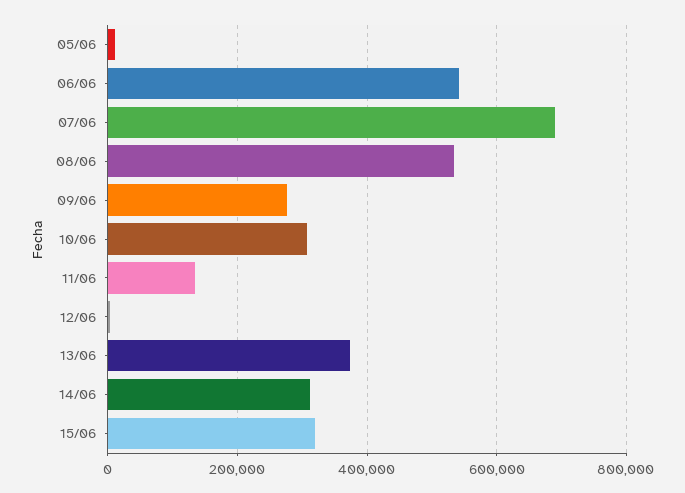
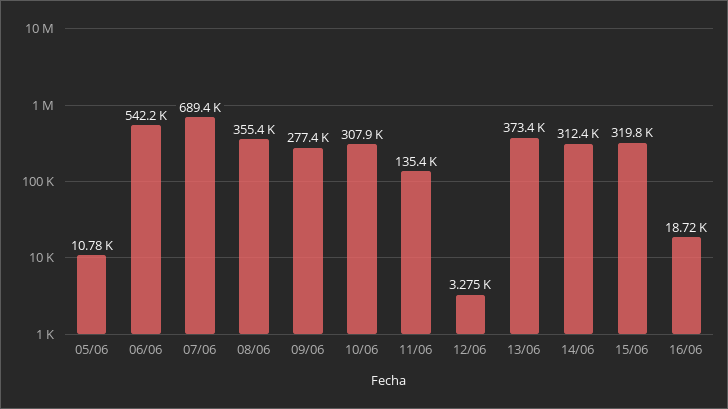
08/06: 540000 -> 355400
16/06: none -> 18720

